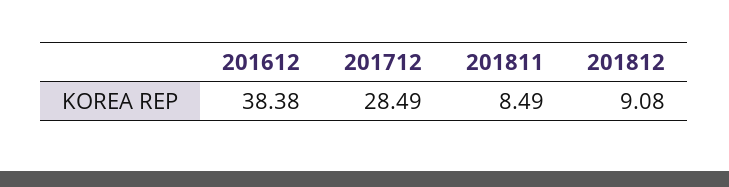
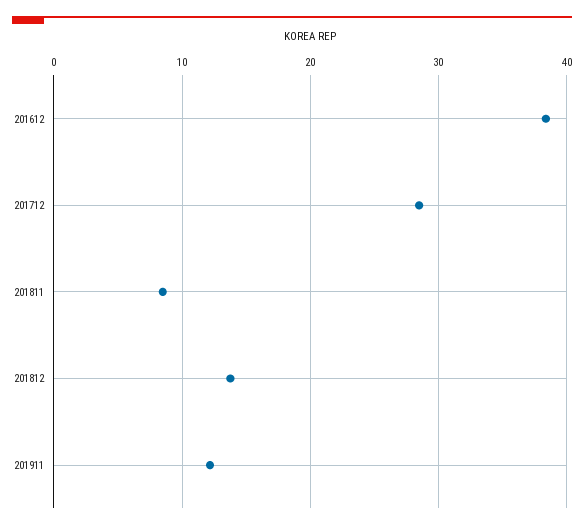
201812: 9.08 -> 14
201911: none -> 12

